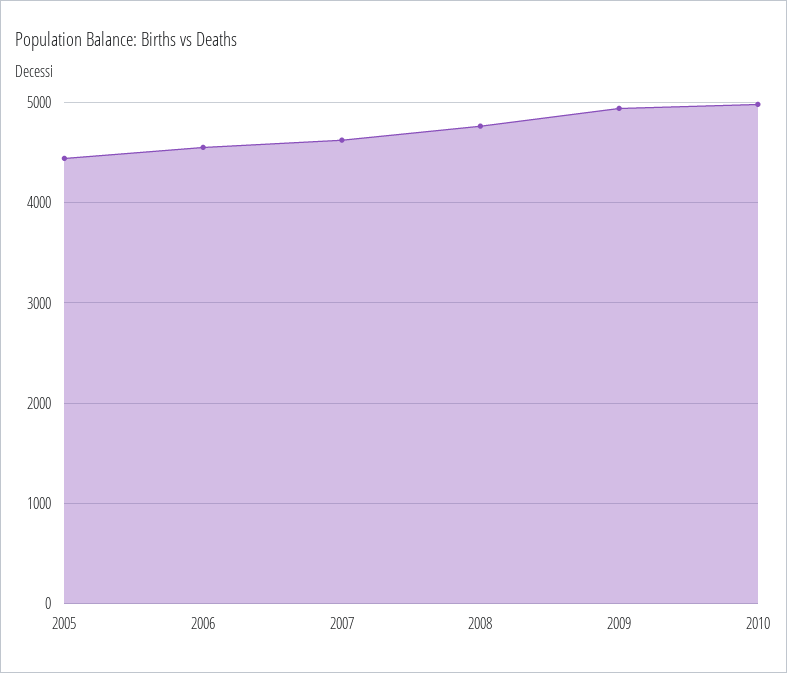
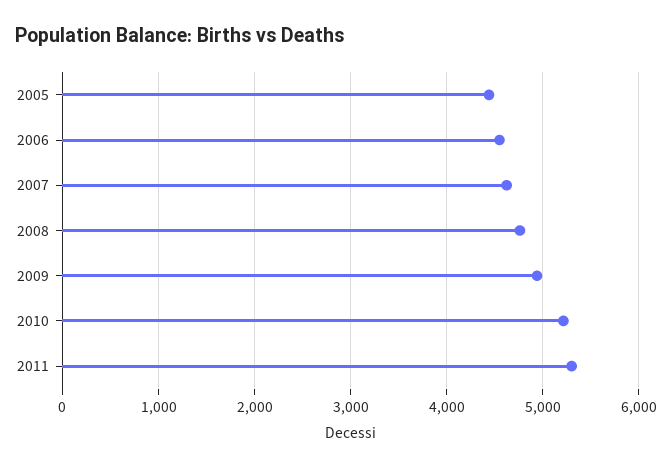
2010: 5000 -> 5200
2011: none -> 5300

